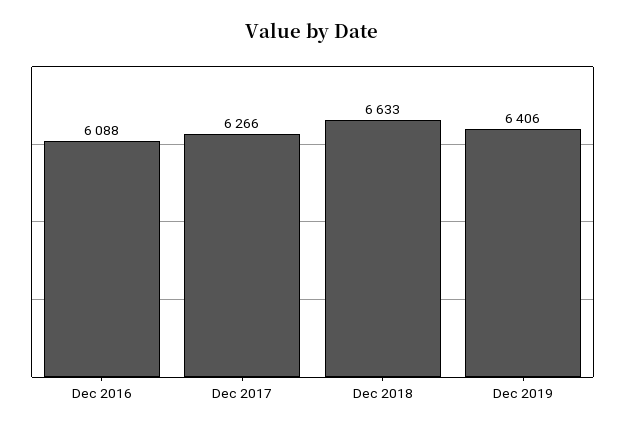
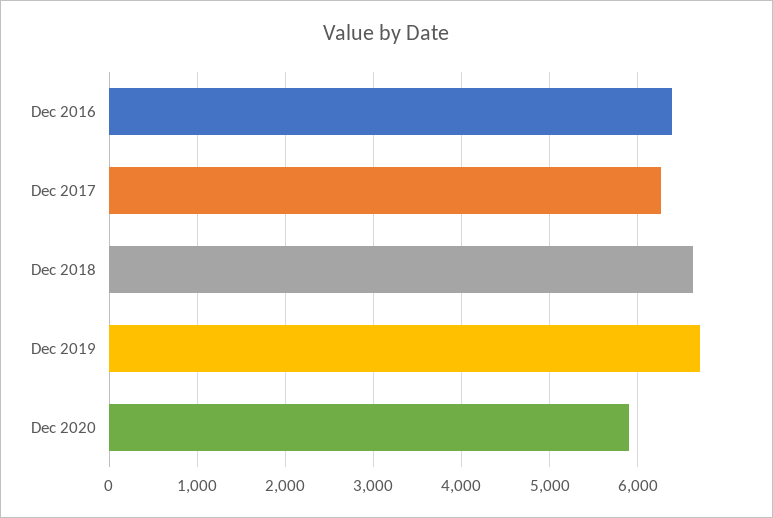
Dec 2016: 6088 -> 6400
Dec 2019: 6406 -> 6700
Dec 2020: none -> 5900

